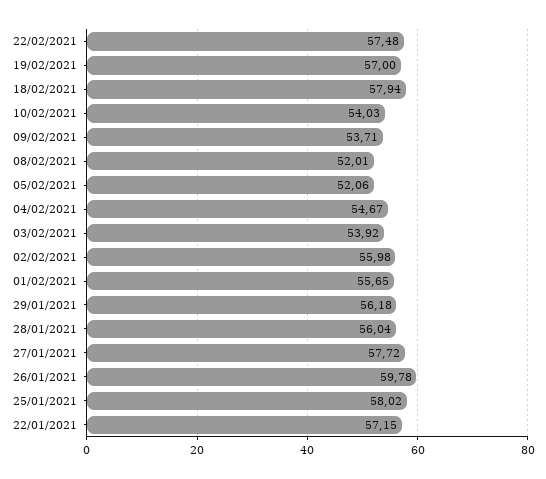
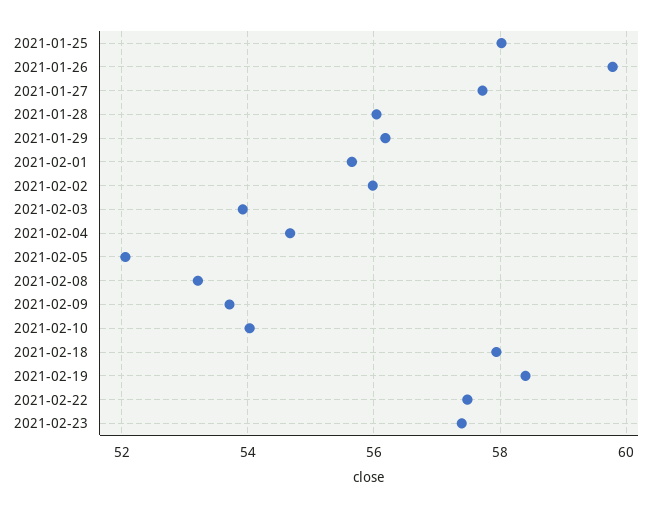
19/02/2021: 57 -> 58.4
08/02/2021: 52.01 -> 53.2
22/01/2021: 57.15 -> none
2021-02-23: none -> 57.4

